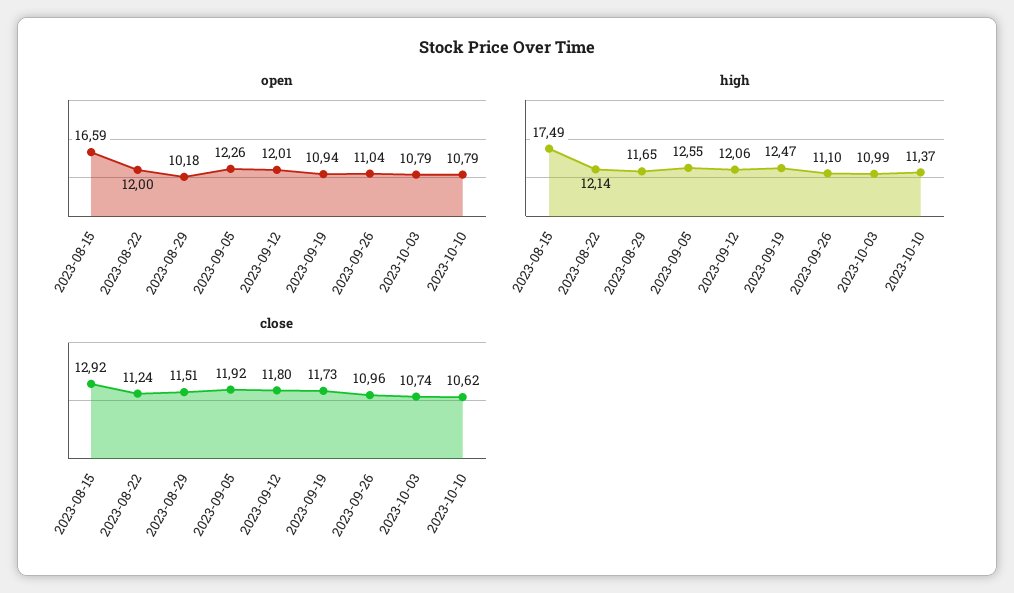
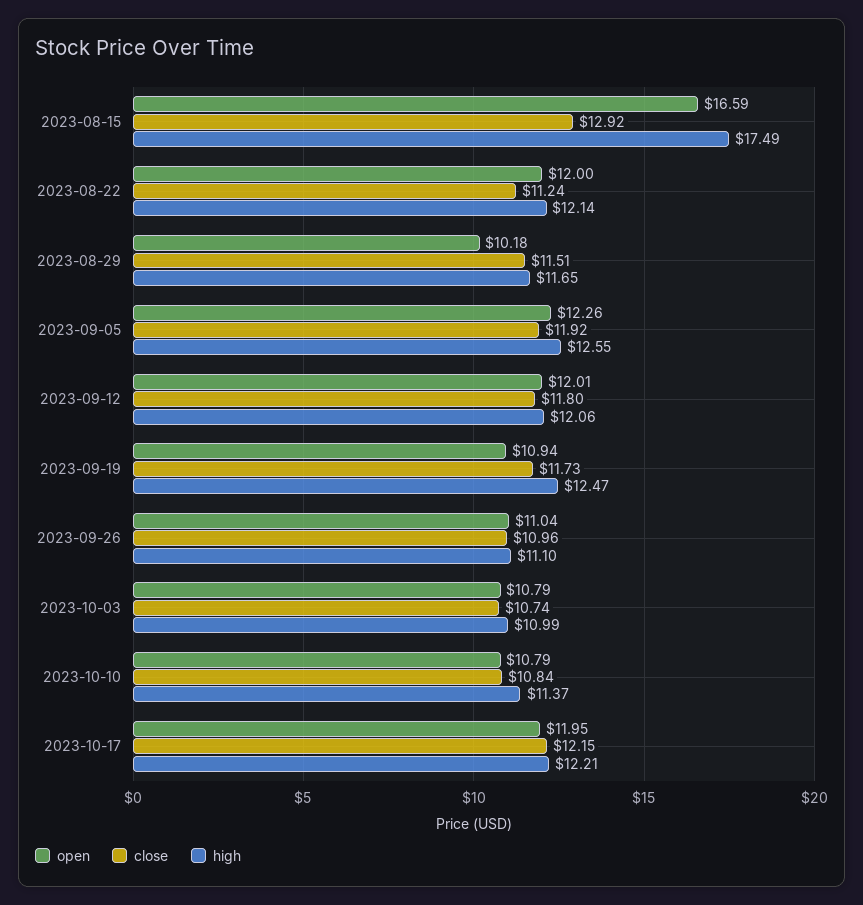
close, 2023-10-10: 10.62 -> 10.84
open, 2023-10-17: none -> 11.95
close, 2023-10-17: none -> 12.15
high, 2023-10-17: none -> 12.21

